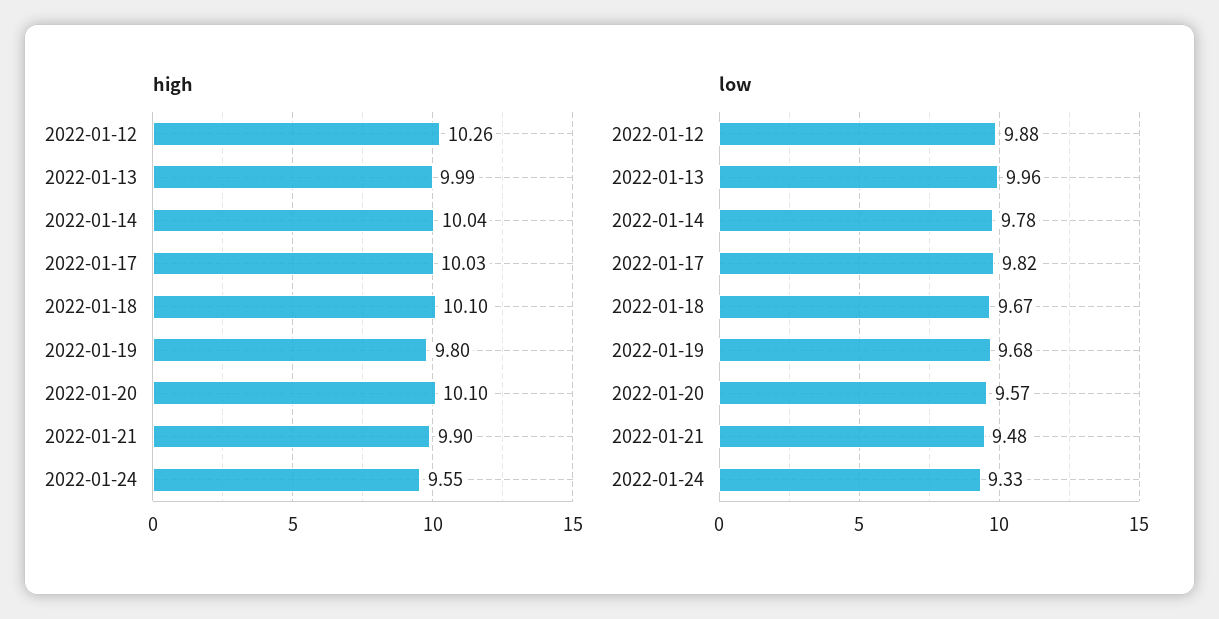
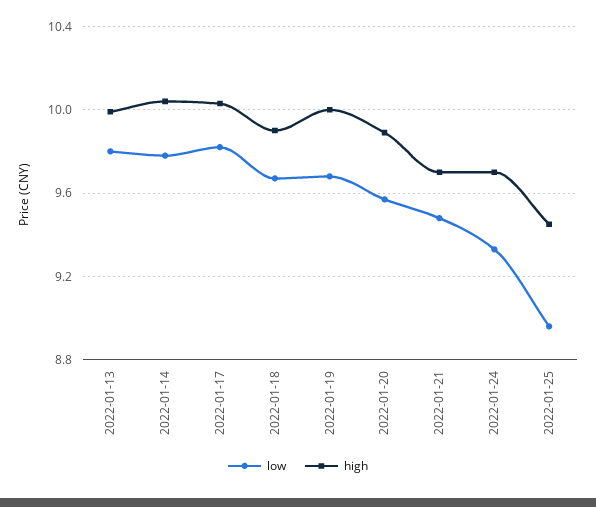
high, 2022-01-12: 10.26 -> none
high, 2022-01-18: 10.1 -> 9.9
high, 2022-01-19: 9.8 -> 10
high, 2022-01-20: 10.1 -> 9.9
high, 2022-01-21: 9.9 -> 9.7
high, 2022-01-24: 9.55 -> 9.7
low, 2022-01-12: 9.88 -> none
low, 2022-01-13: 9.96 -> 9.8
low, 2022-01-25: none -> 8.95
high, 2022-01-25: none -> 9.45

